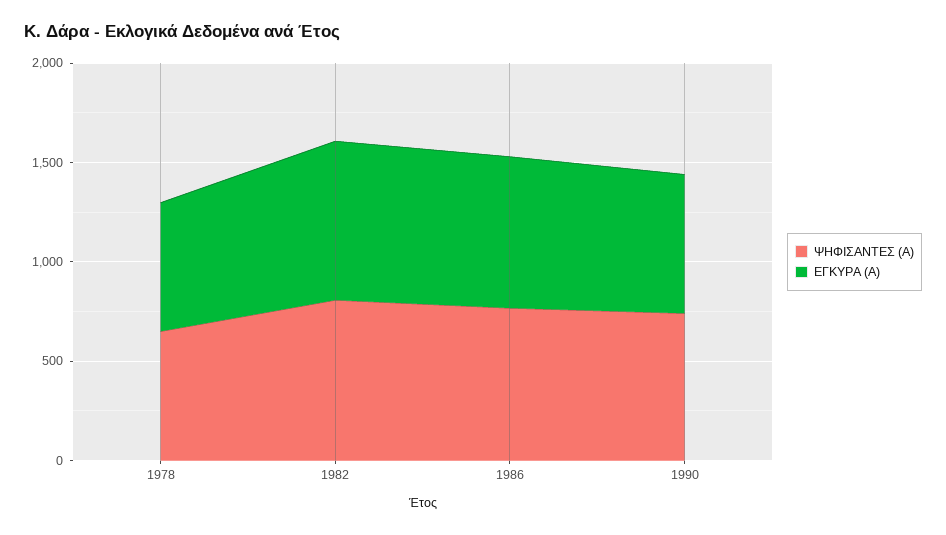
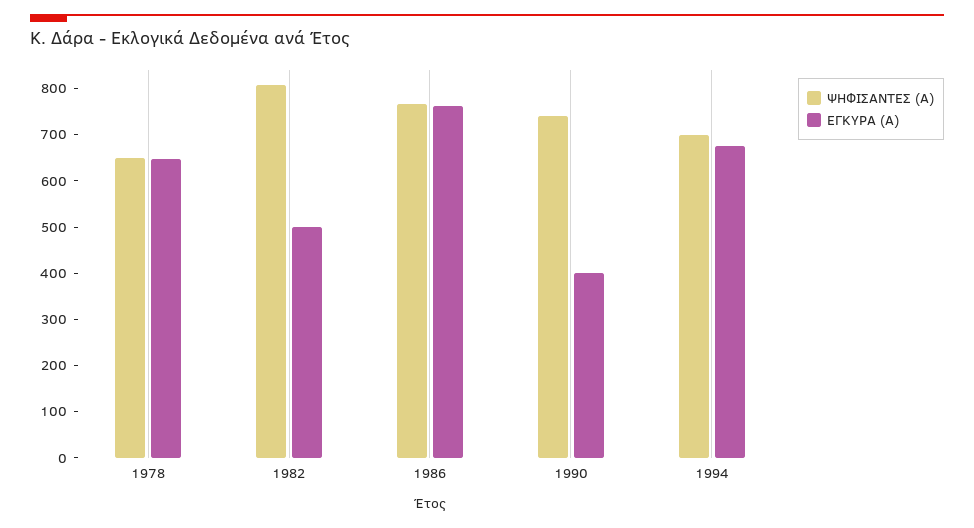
ΕΓΚΥΡΑ (Α), 1982: 800 -> 500
ΕΓΚΥΡΑ (Α), 1990: 700 -> 400
ΨΗΦΙΣΑΝΤΕΣ (Α), 1994: none -> 700
ΕΓΚΥΡΑ (Α), 1994: none -> 680

